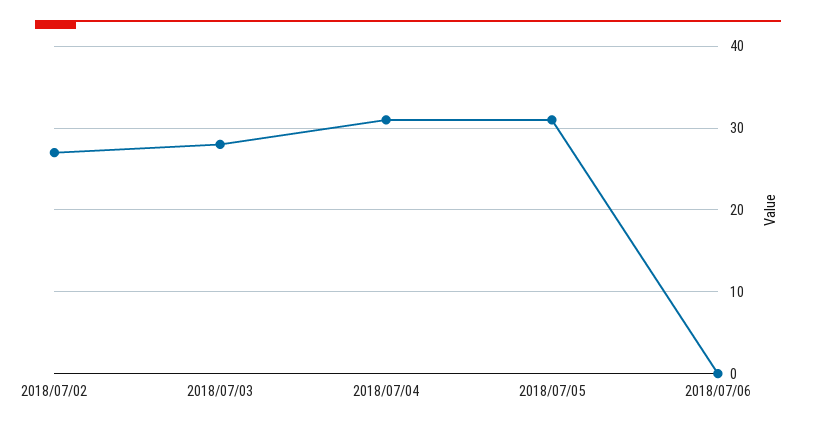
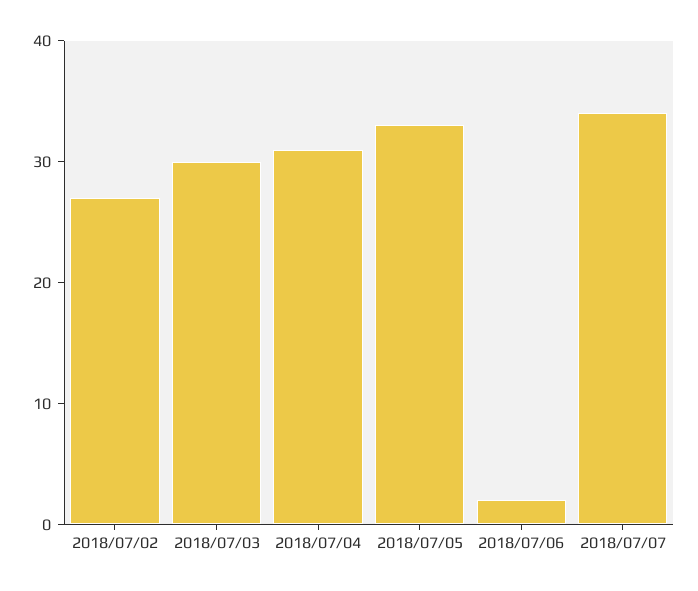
2018/07/03: 28 -> 30
2018/07/05: 31 -> 33
2018/07/06: 0 -> 2
2018/07/07: none -> 34

